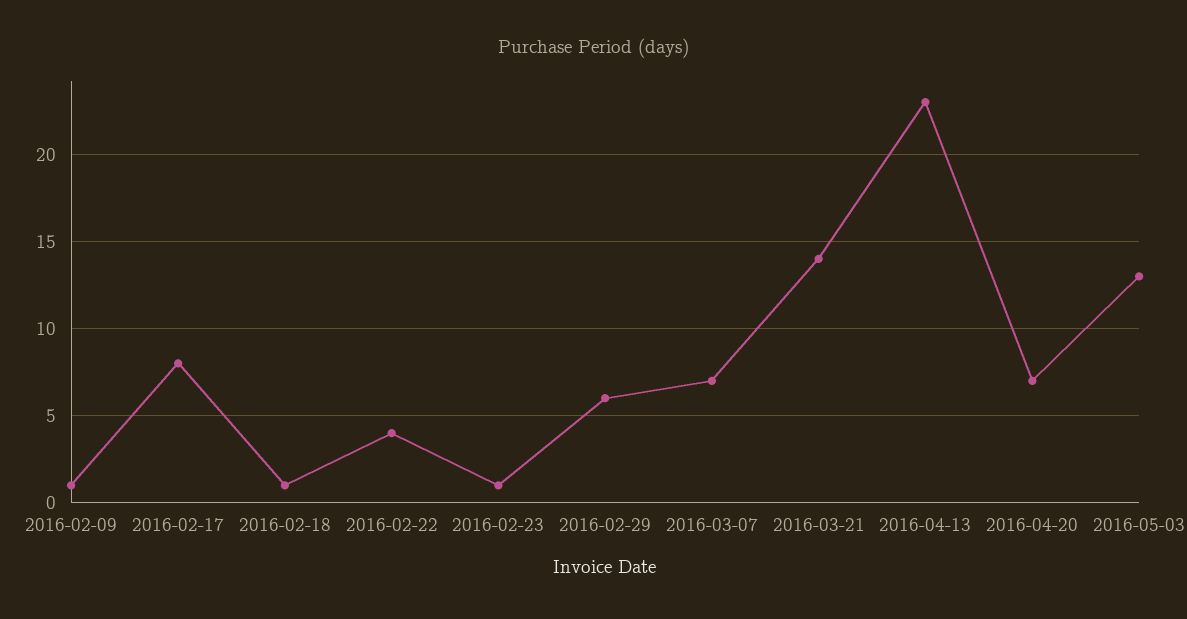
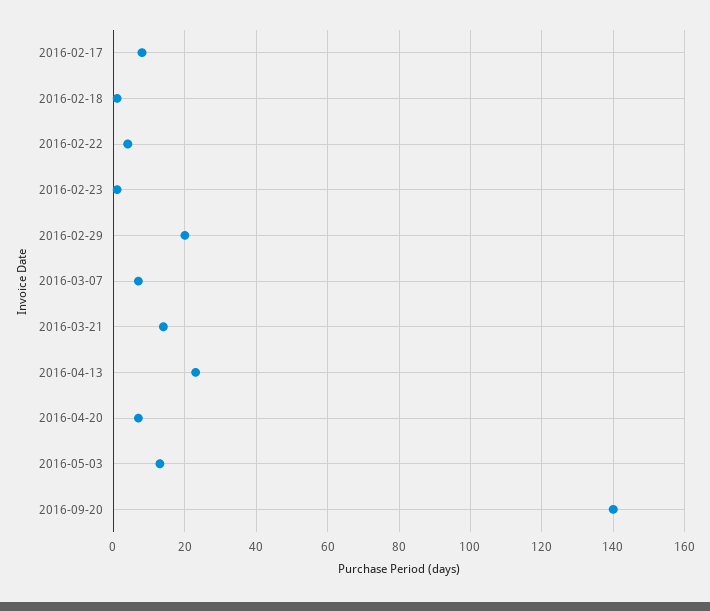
2016-02-09: 1 -> none
2016-02-29: 6 -> 20
2016-09-20: none -> 140

